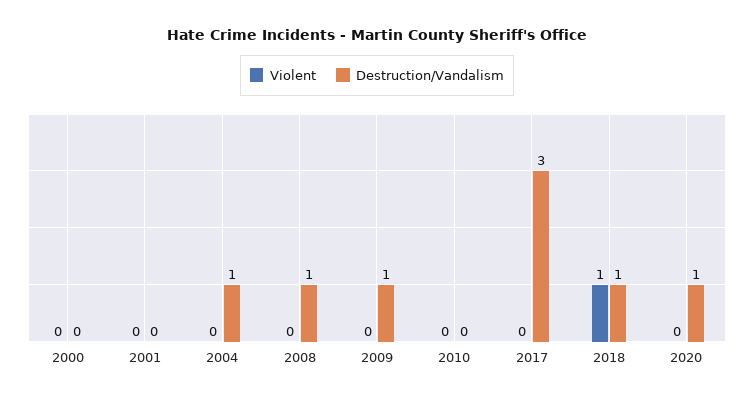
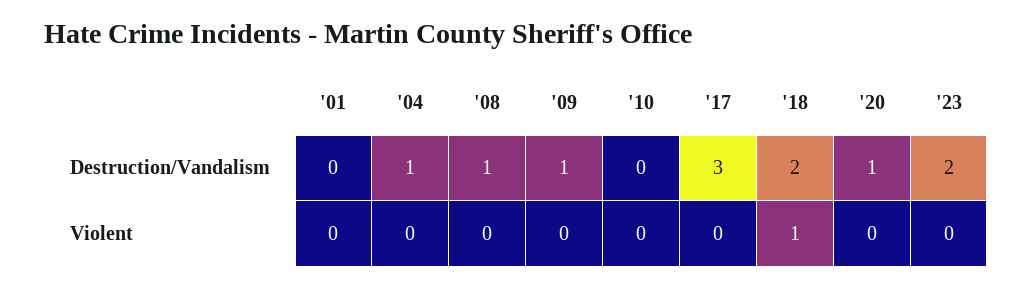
Violent, 2000: 0 -> none
Destruction/Vandalism, 2000: 0 -> none
Destruction/Vandalism, 2018: 1 -> 2
Destruction/Vandalism, '23: none -> 2
Violent, '23: none -> 0

